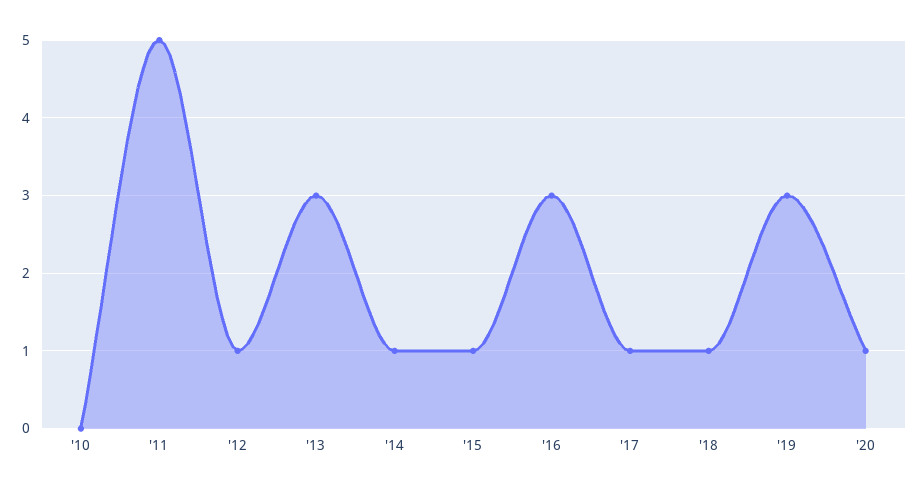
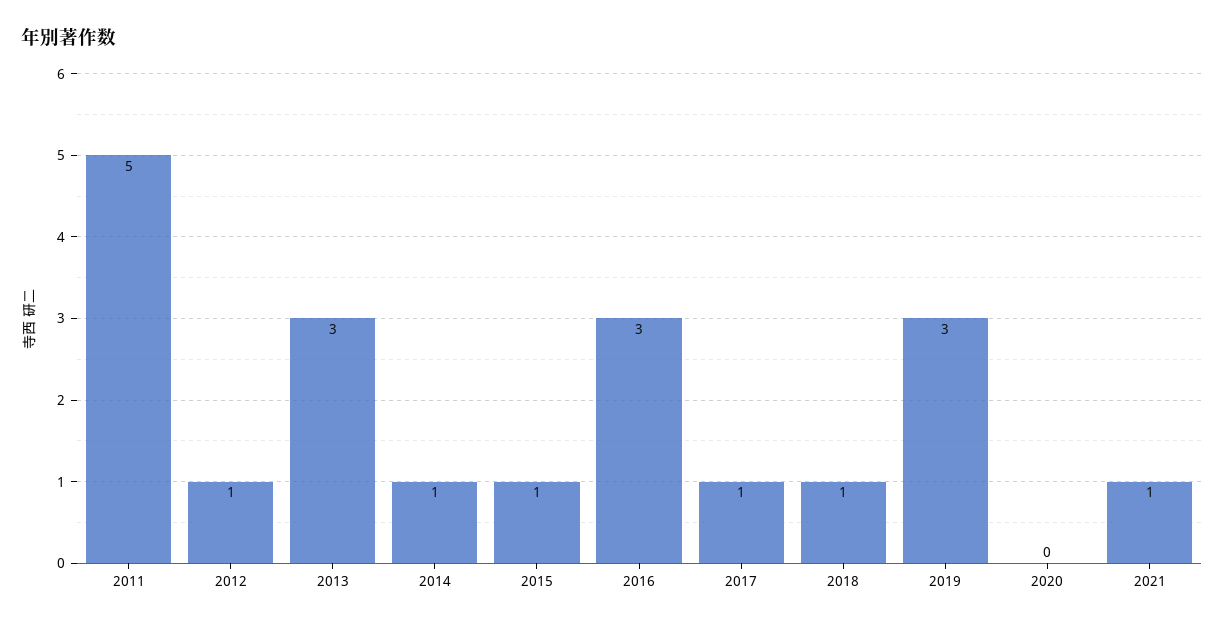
'10: 0 -> none
'20: 1 -> 0
2021: none -> 1

